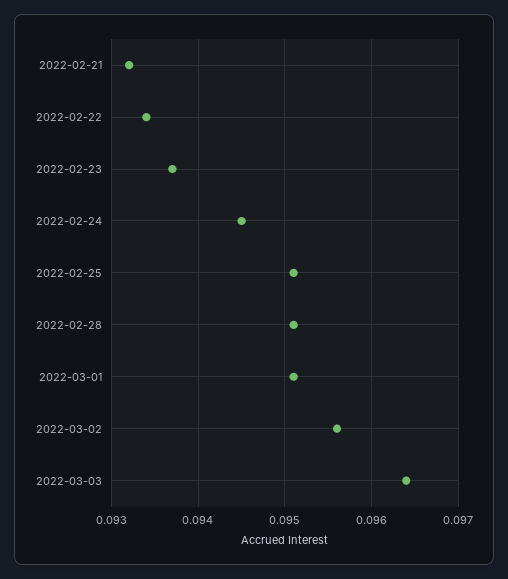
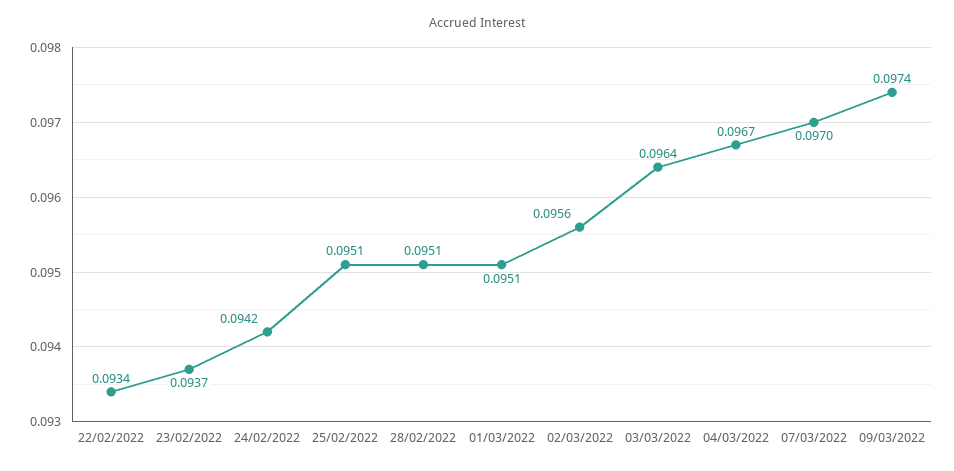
2022-02-21: 0.0932 -> none
2022-02-24: 0.0945 -> 0.0942
04/03/2022: none -> 0.0967
07/03/2022: none -> 0.097
09/03/2022: none -> 0.0974

